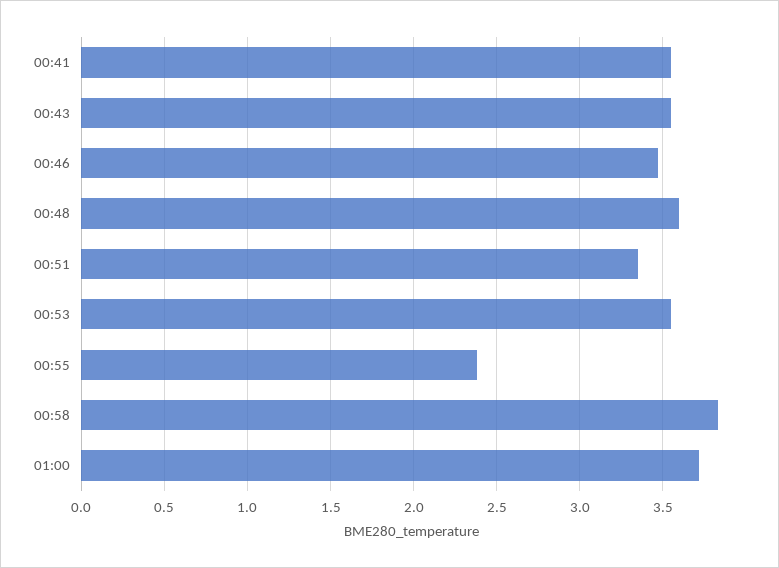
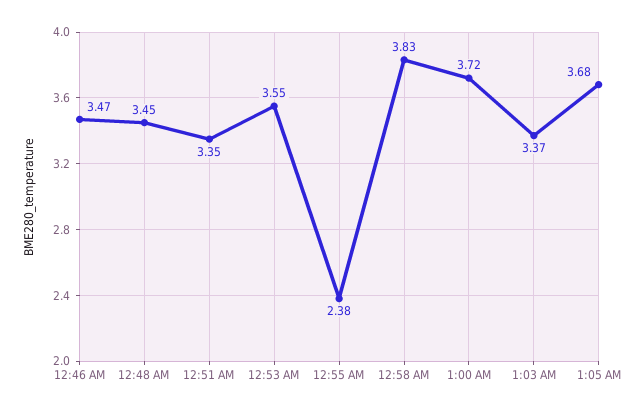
00:41: 3.55 -> none
00:43: 3.55 -> none
00:48: 3.6 -> 3.45
1:03 AM: none -> 3.37
1:05 AM: none -> 3.68

